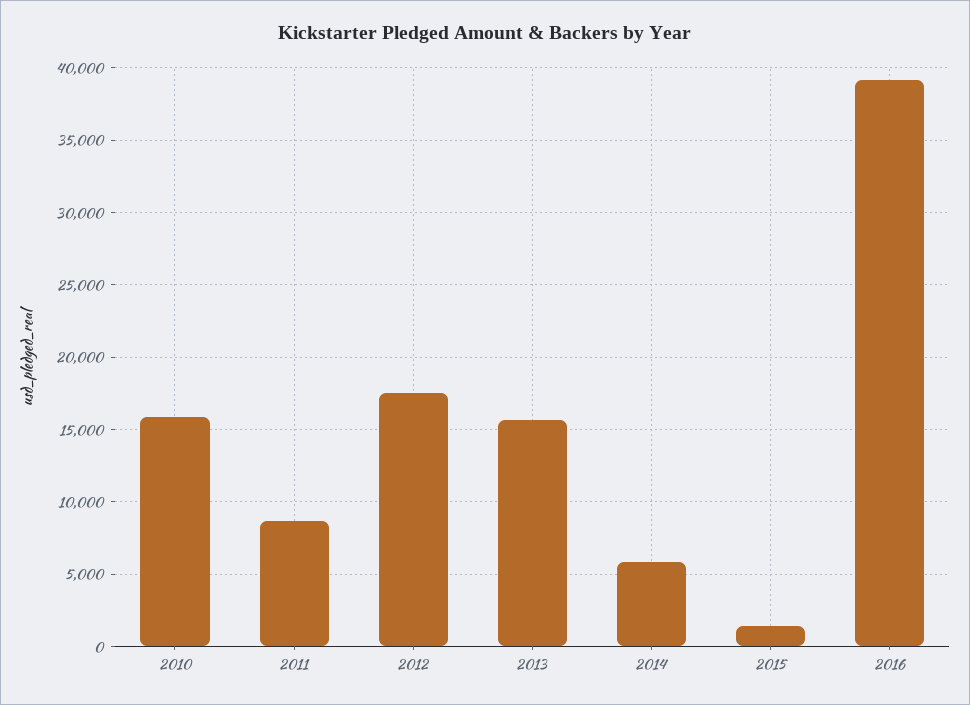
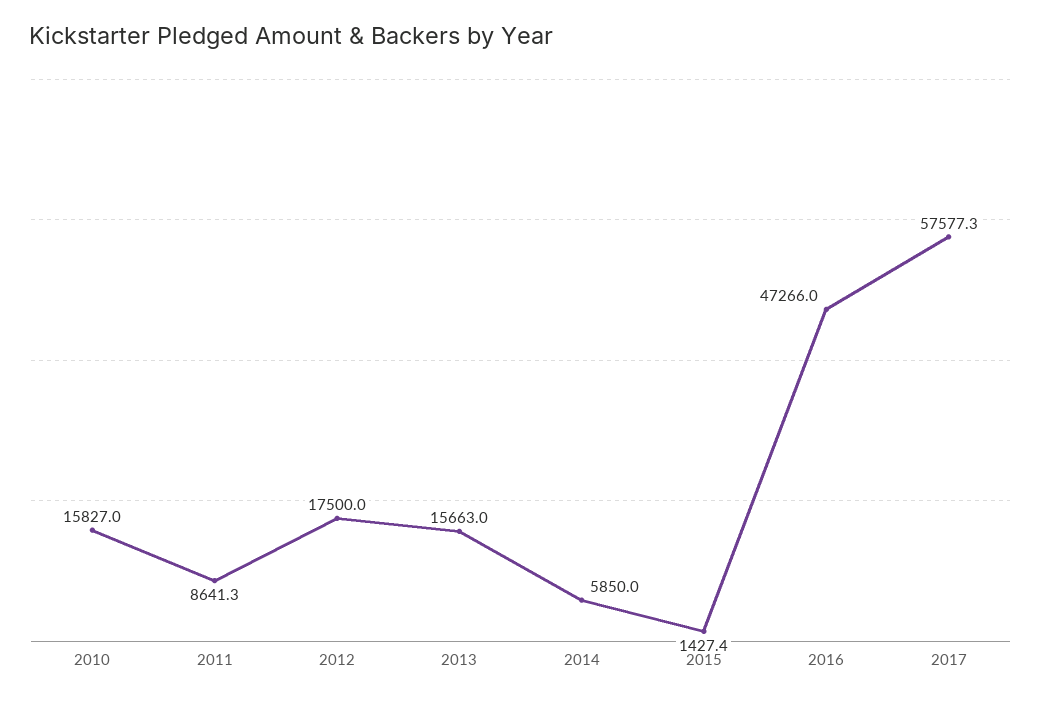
2016: 39000 -> 47266
2017: none -> 57577.3

